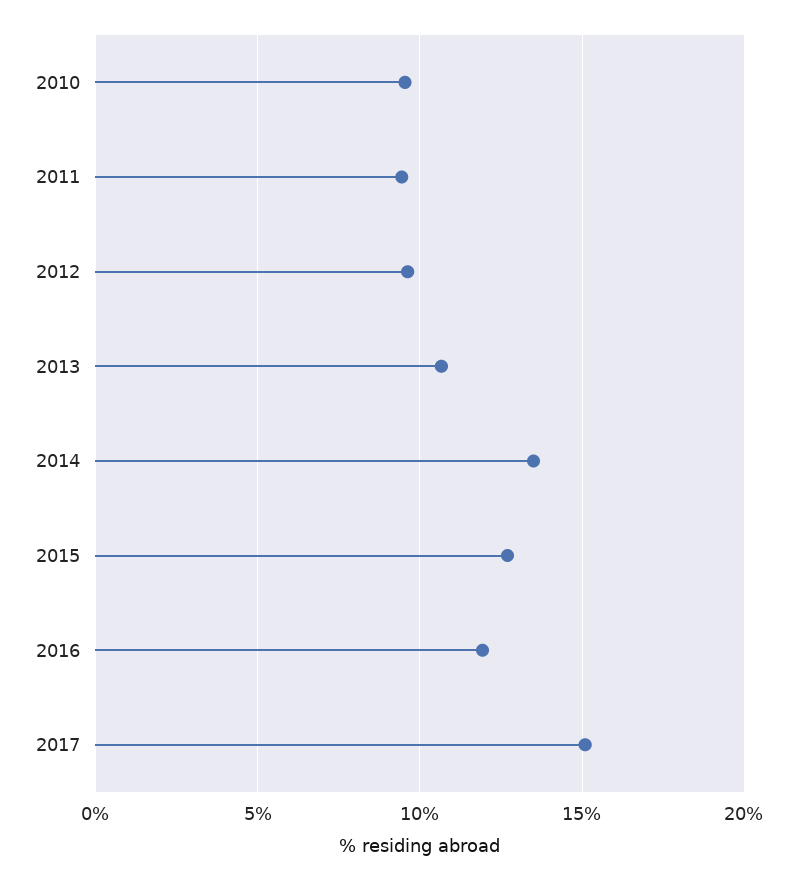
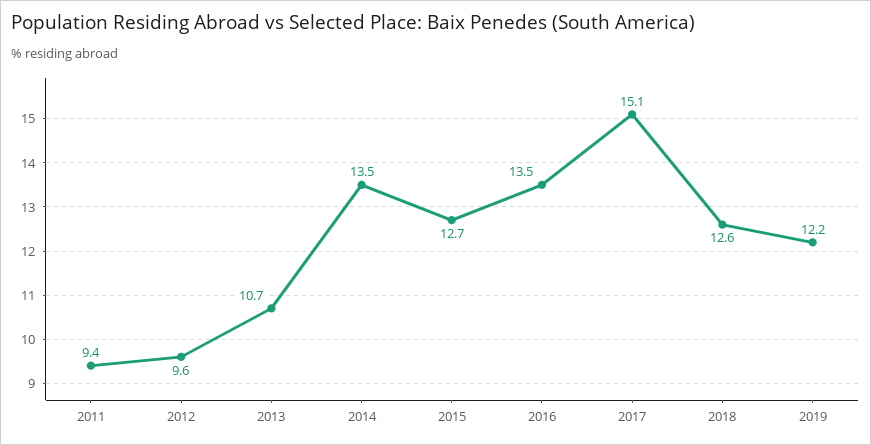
2010: 9.5 -> none
2016: 12 -> 13.5
2018: none -> 12.6
2019: none -> 12.2

